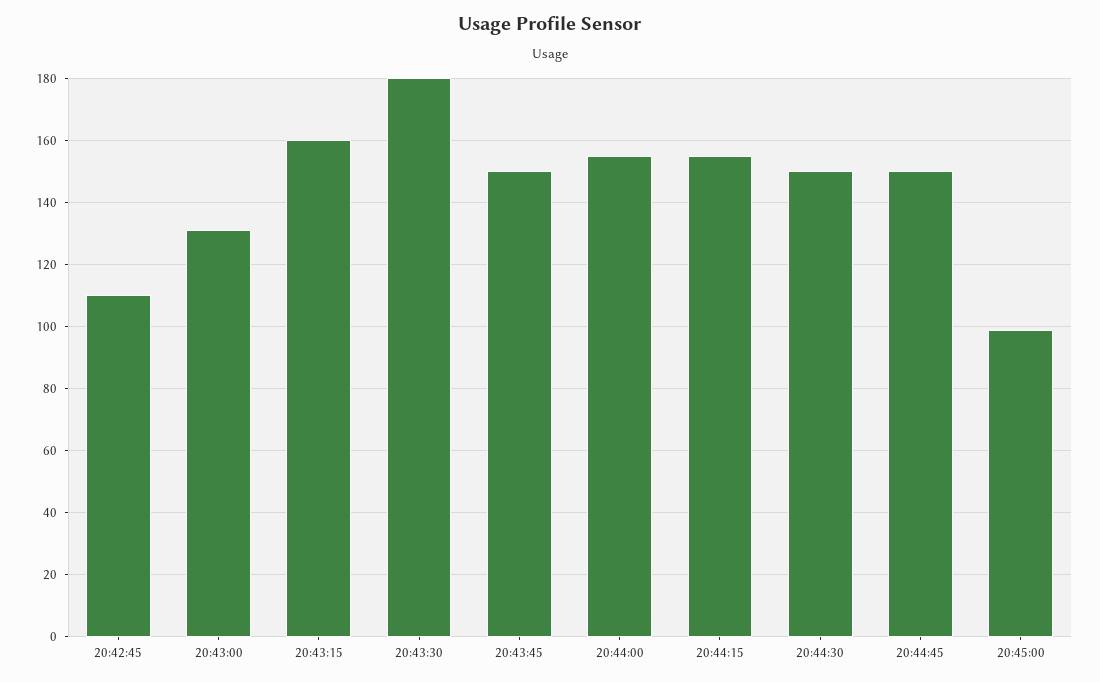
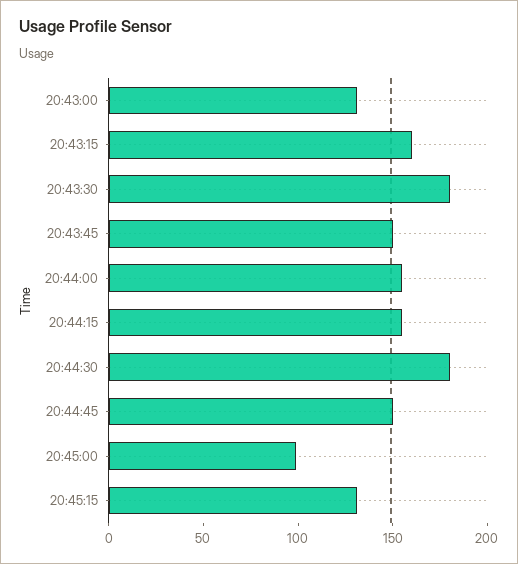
20:42:45: 110 -> none
20:44:30: 150 -> 180
20:45:15: none -> 130

